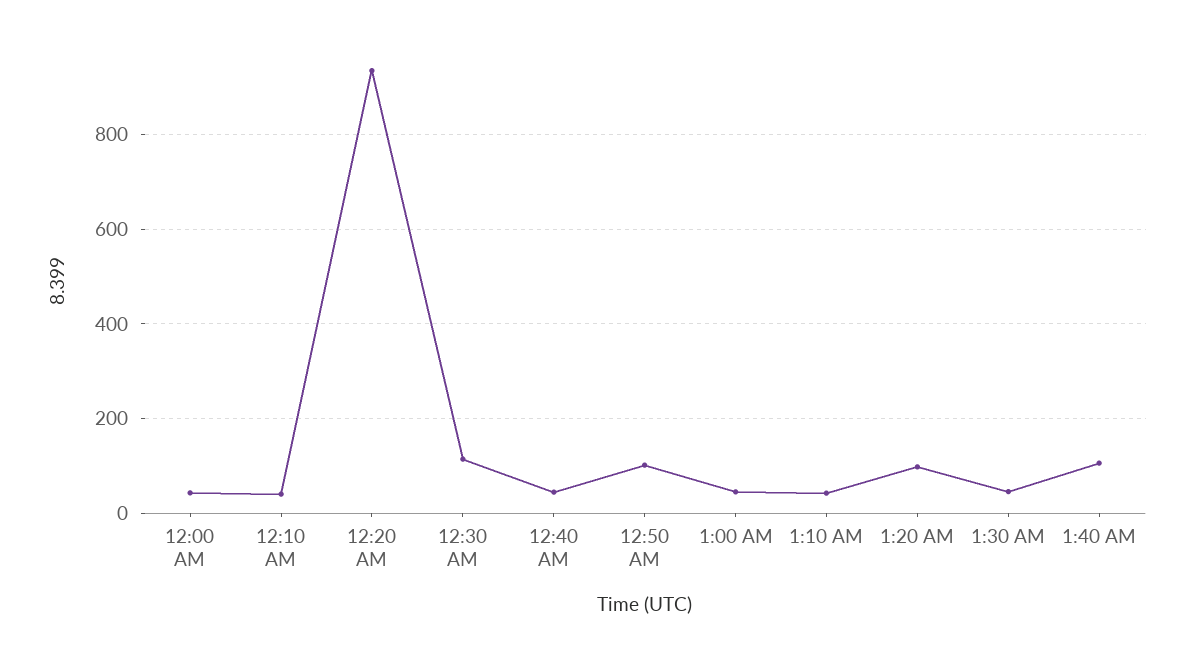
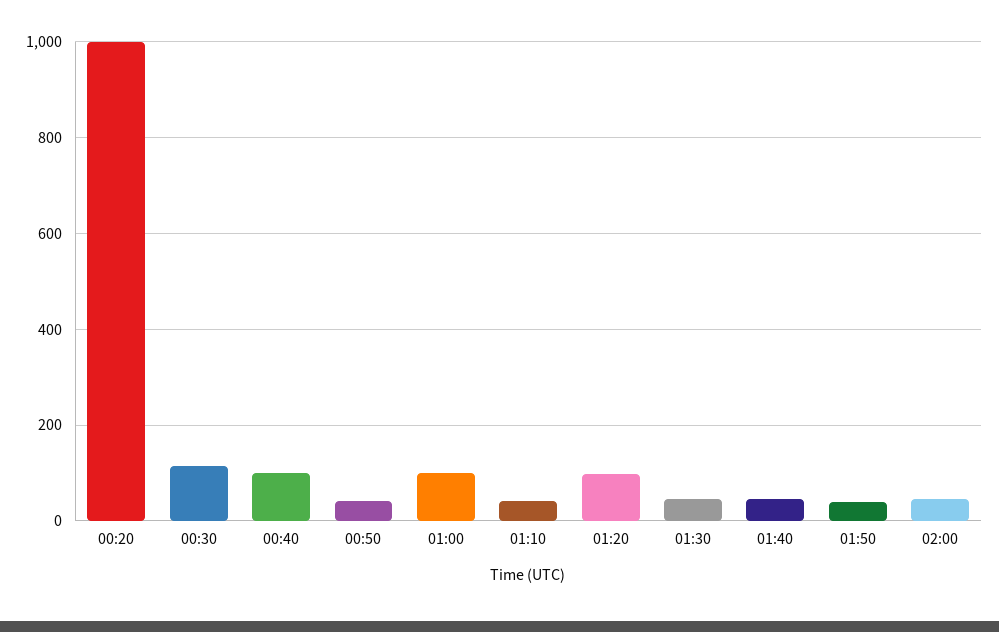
12:00 AM: 40 -> none
12:10 AM: 40 -> none
12:20 AM: 940 -> 1000
12:40 AM: 40 -> 100
12:50 AM: 100 -> 40
1:00 AM: 40 -> 100
1:40 AM: 100 -> 40
01:50: none -> 40
02:00: none -> 40

